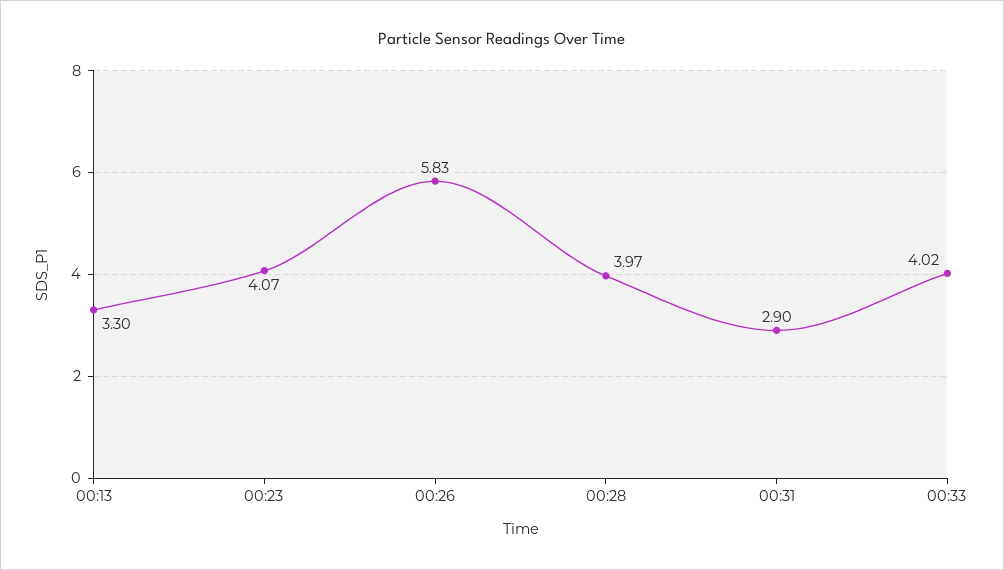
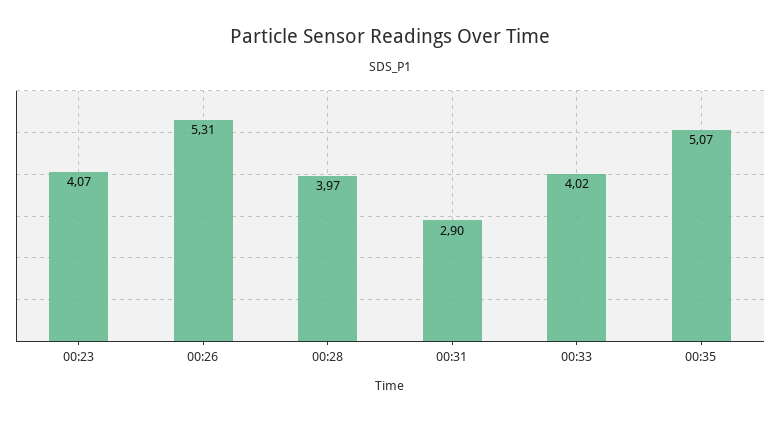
00:13: 3.3 -> none
00:26: 5.83 -> 5.31
00:35: none -> 5.07

